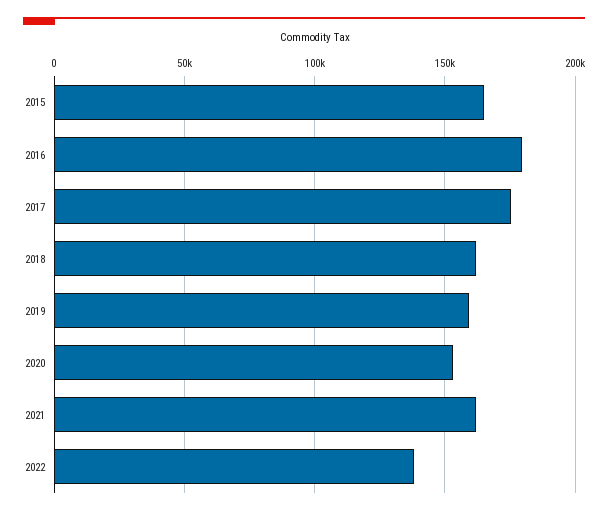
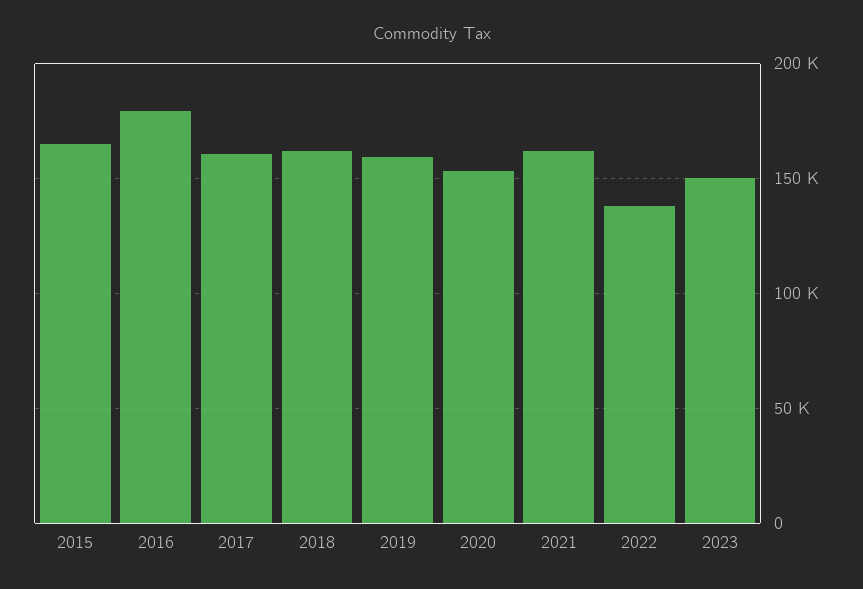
2017: 175000 -> 160000
2023: none -> 150000

